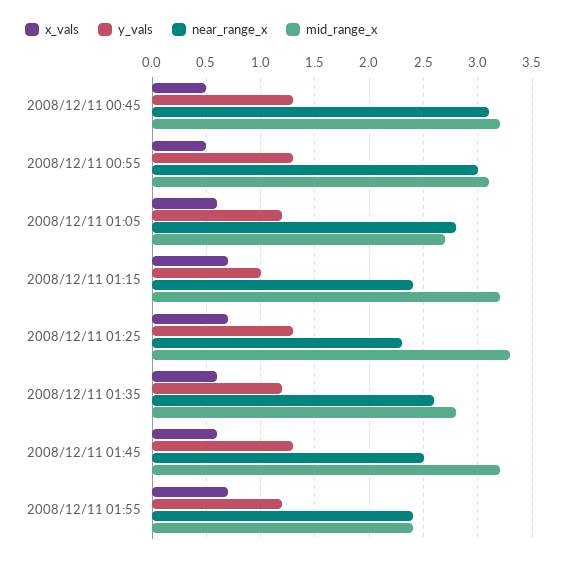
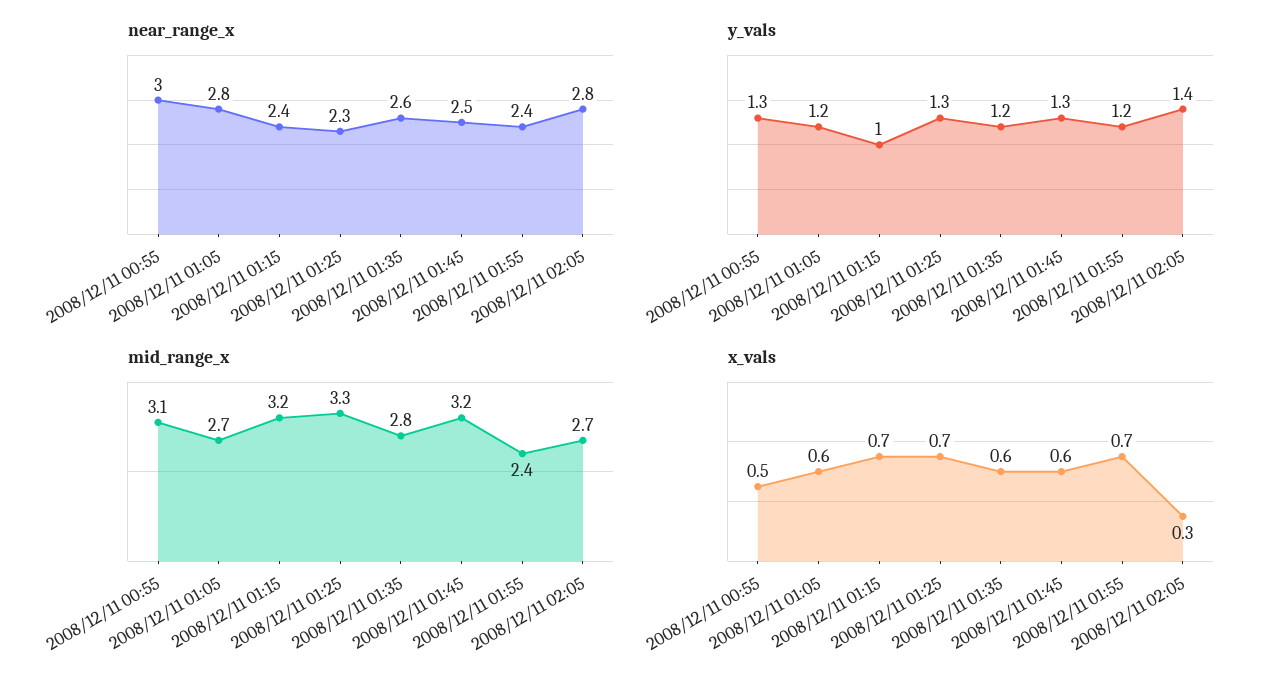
x_vals, 2008/12/11 00:45: 0.5 -> none
y_vals, 2008/12/11 00:45: 1.3 -> none
near_range_x, 2008/12/11 00:45: 3.1 -> none
mid_range_x, 2008/12/11 00:45: 3.2 -> none
near_range_x, 2008/12/11 02:05: none -> 2.8
y_vals, 2008/12/11 02:05: none -> 1.4
mid_range_x, 2008/12/11 02:05: none -> 2.7
x_vals, 2008/12/11 02:05: none -> 0.3

